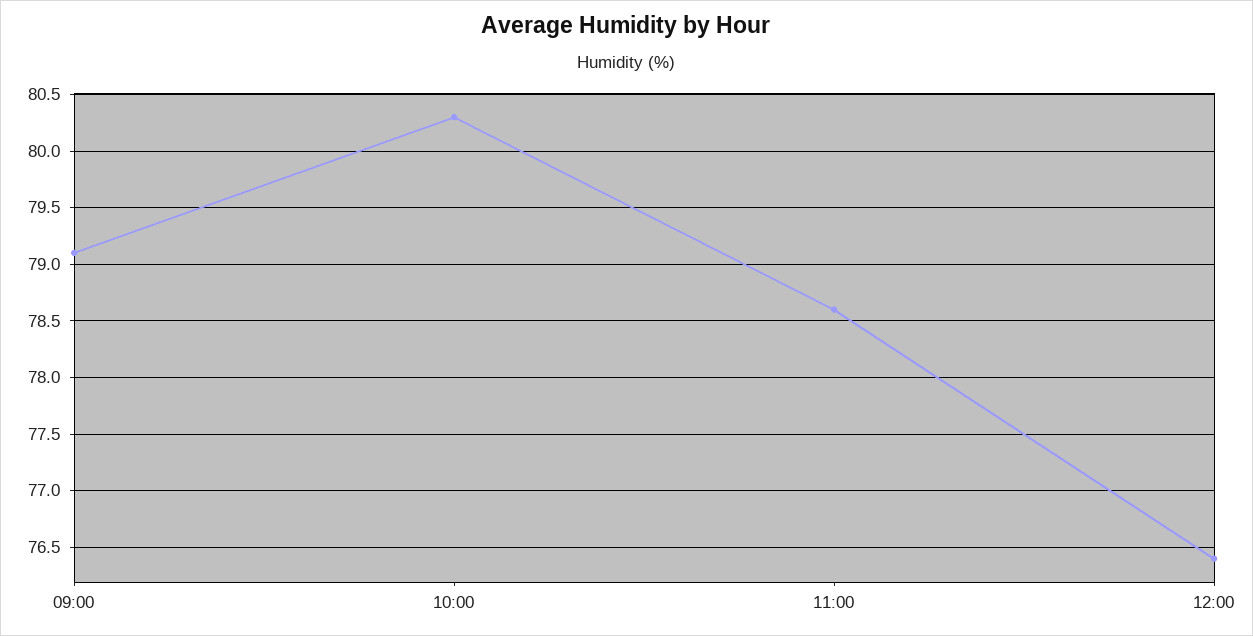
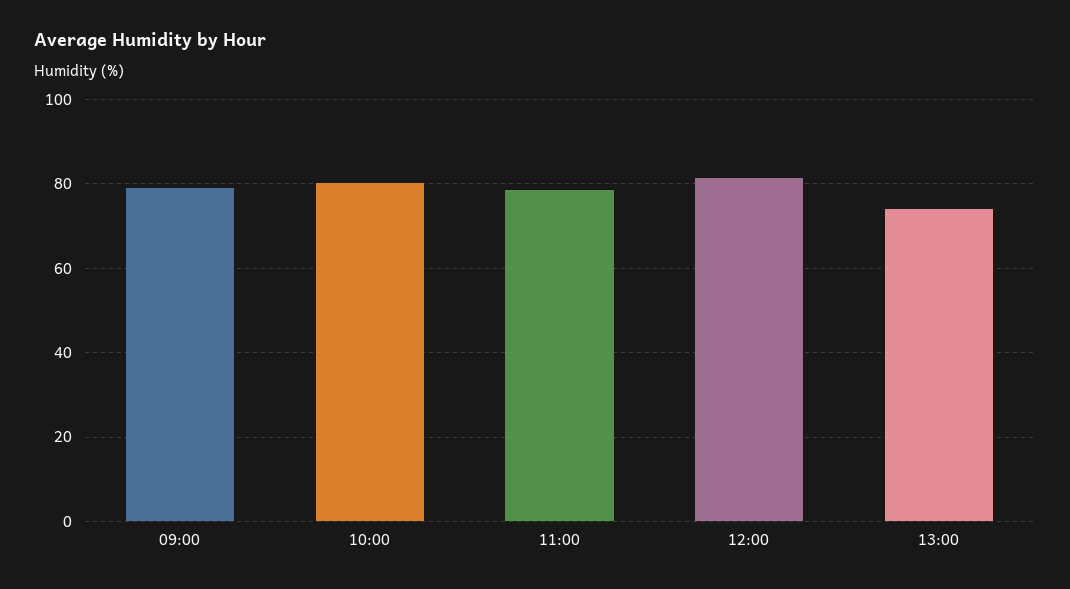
12:00: 76.4 -> 82
13:00: none -> 74

